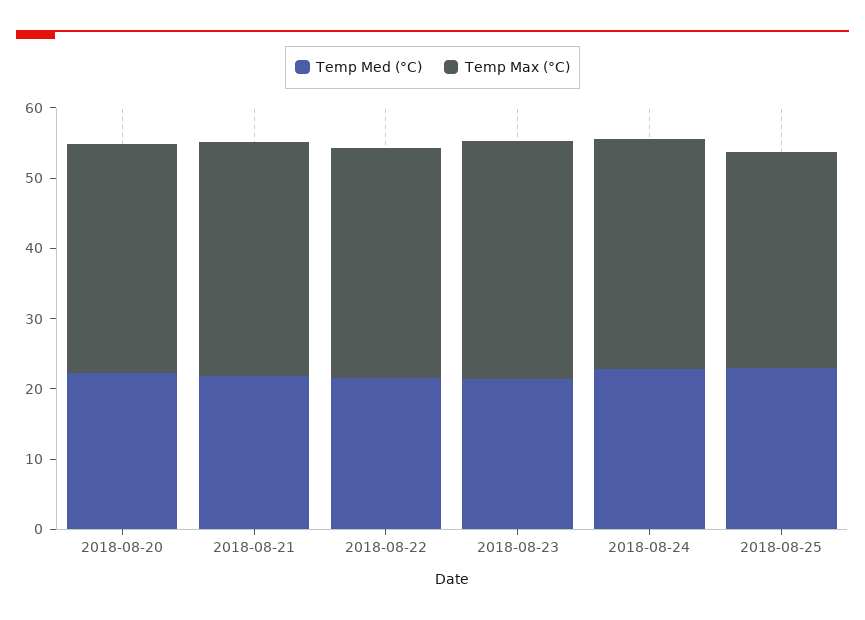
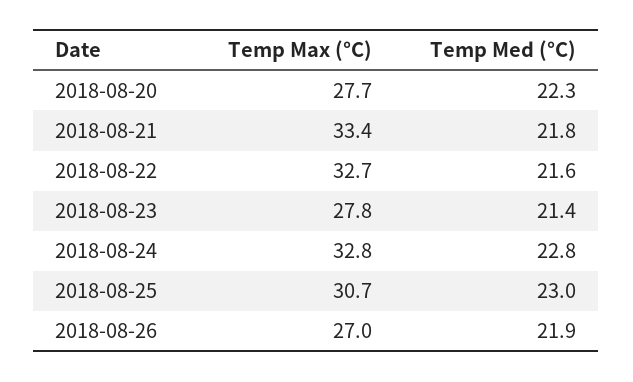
Temp Max (°C), 2018-08-20: 32 -> 27.7
Temp Max (°C), 2018-08-23: 34 -> 27.8
Temp Max (°C), 2018-08-26: none -> 27
Temp Med (°C), 2018-08-26: none -> 21.9

